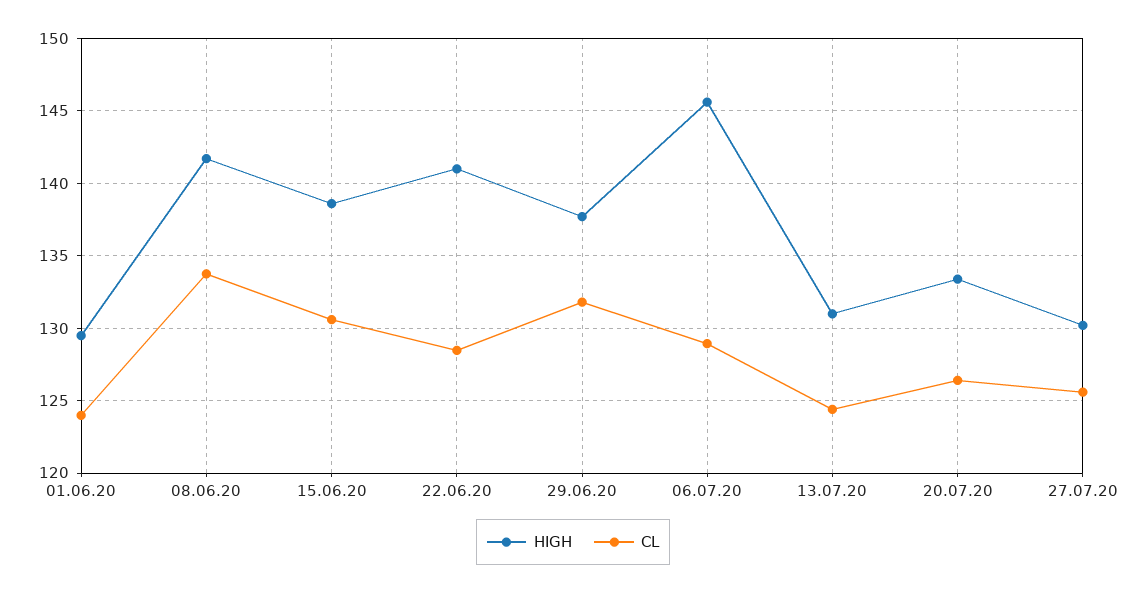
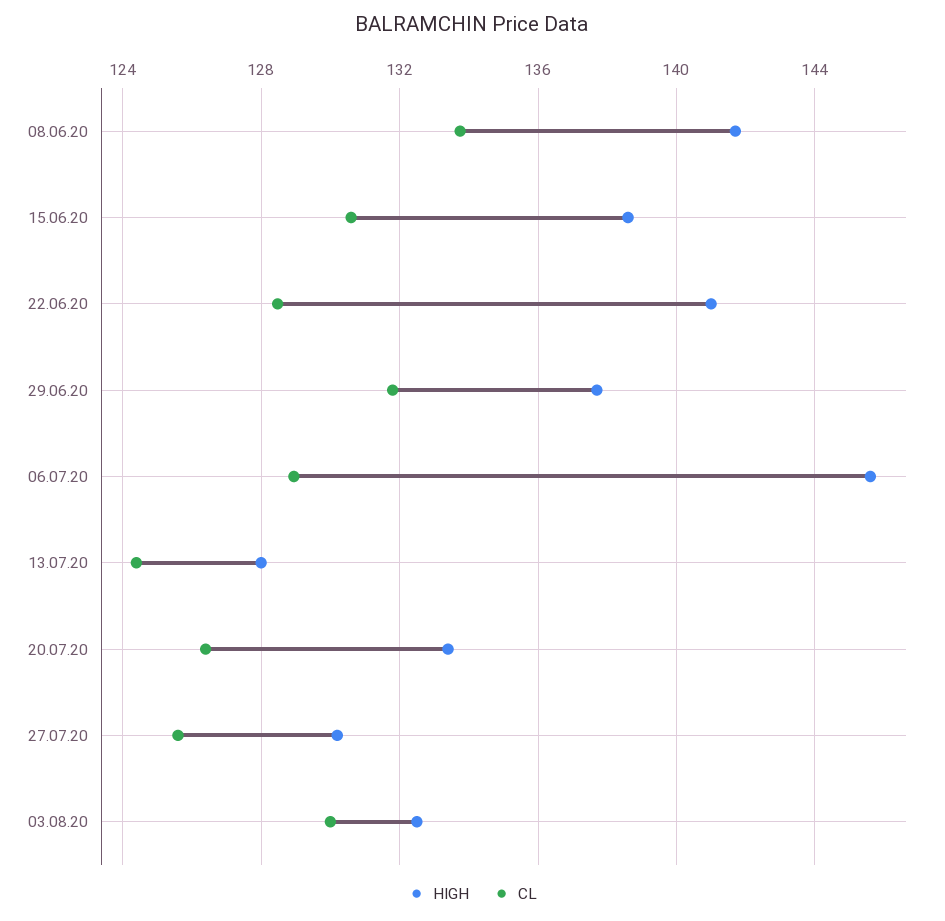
HIGH, 01.06.20: 129.5 -> none
CL, 01.06.20: 124 -> none
HIGH, 13.07.20: 131 -> 128
HIGH, 03.08.20: none -> 132.5
CL, 03.08.20: none -> 130

